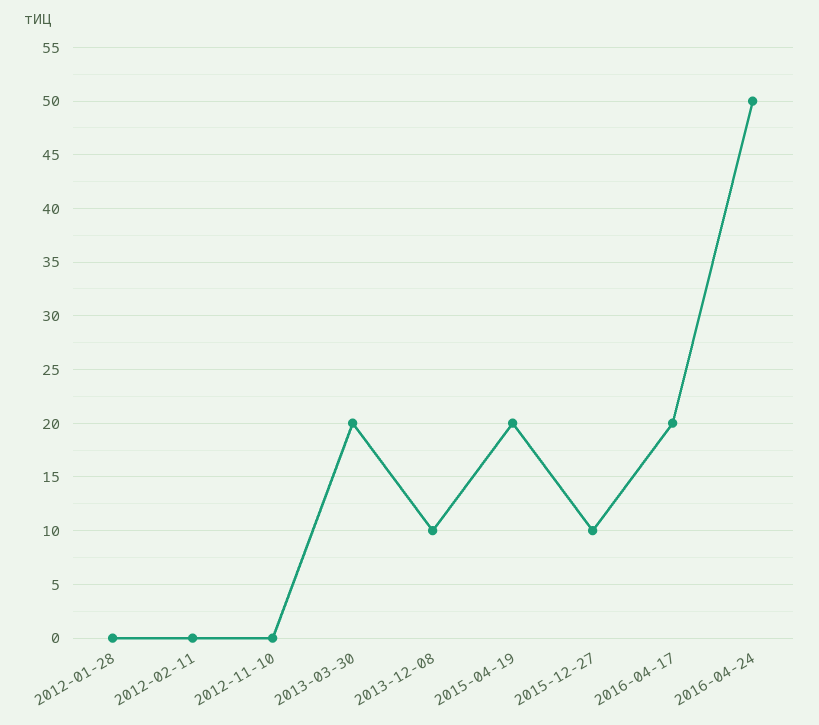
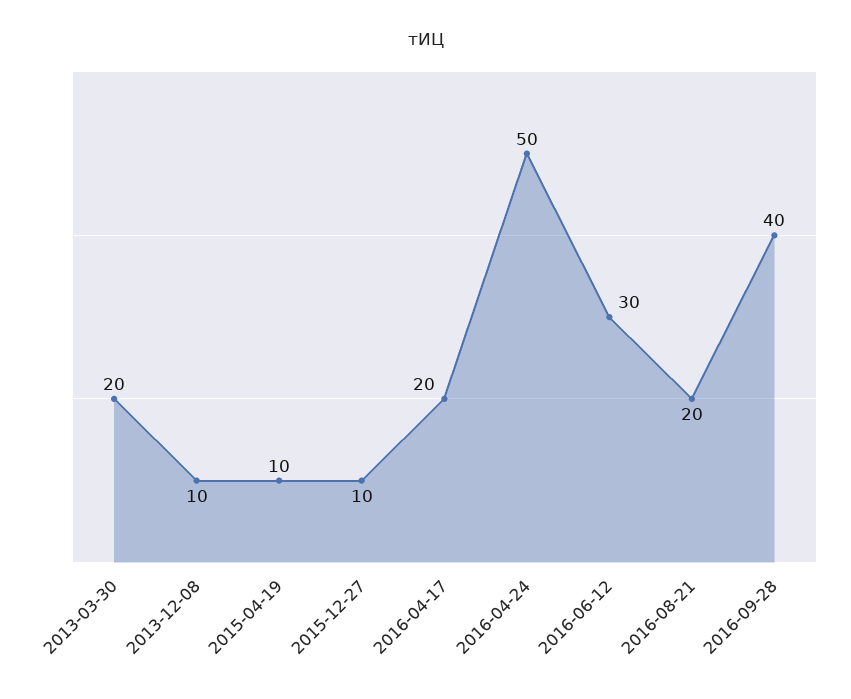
2012-01-28: 0 -> none
2012-02-11: 0 -> none
2012-11-10: 0 -> none
2015-04-19: 20 -> 10
2016-06-12: none -> 30
2016-08-21: none -> 20
2016-09-28: none -> 40

